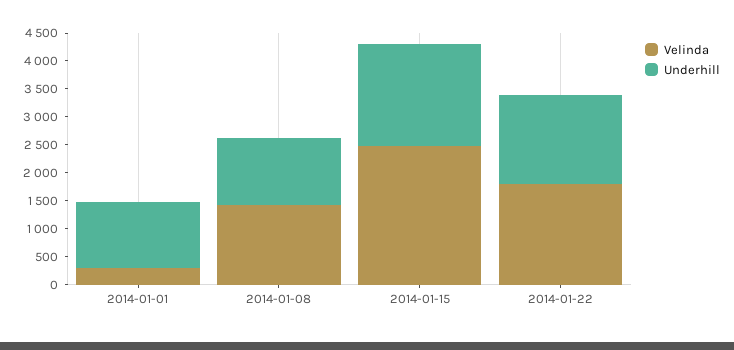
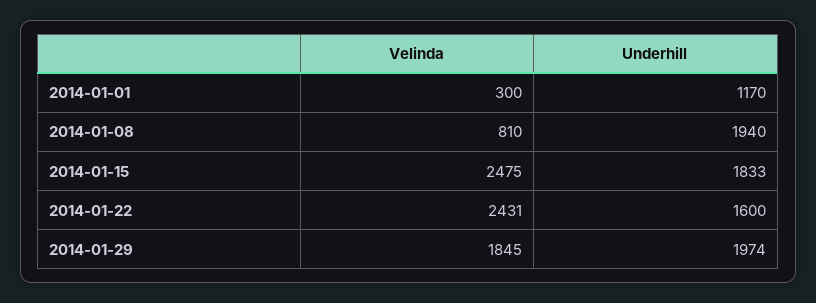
Velinda, 2014-01-08: 1500 -> 810
Underhill, 2014-01-08: 1250 -> 1940
Velinda, 2014-01-22: 1750 -> 2431
Velinda, 2014-01-29: none -> 1845
Underhill, 2014-01-29: none -> 1974

